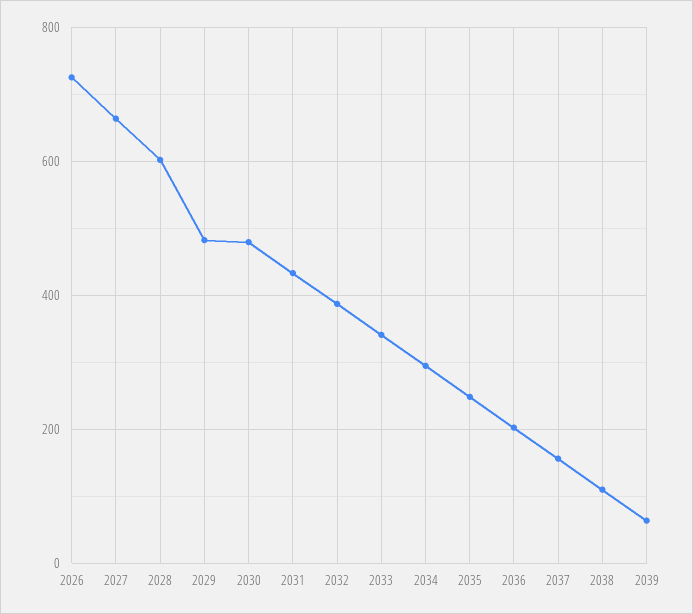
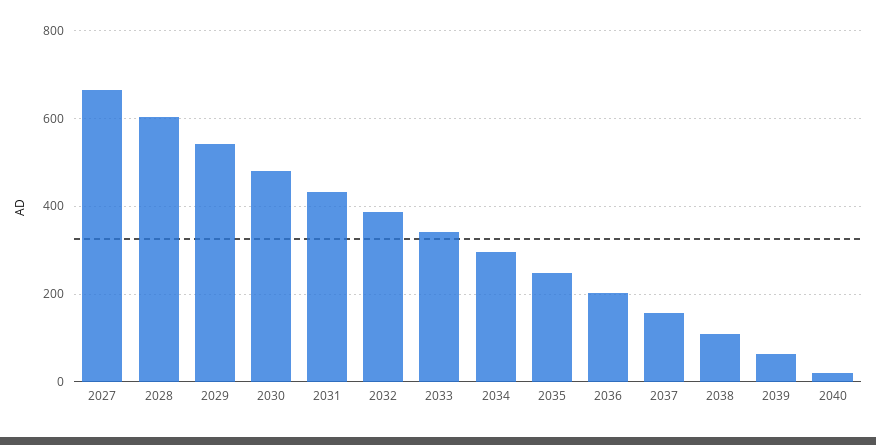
2026: 720 -> none
2029: 480 -> 540
2040: none -> 20

